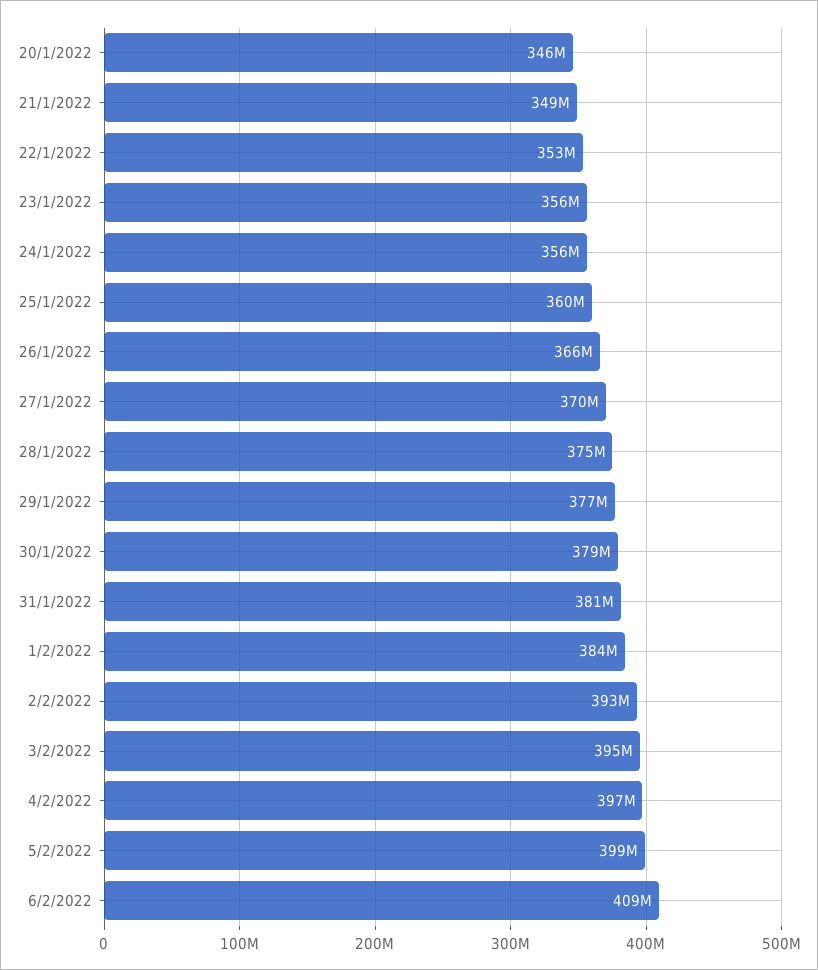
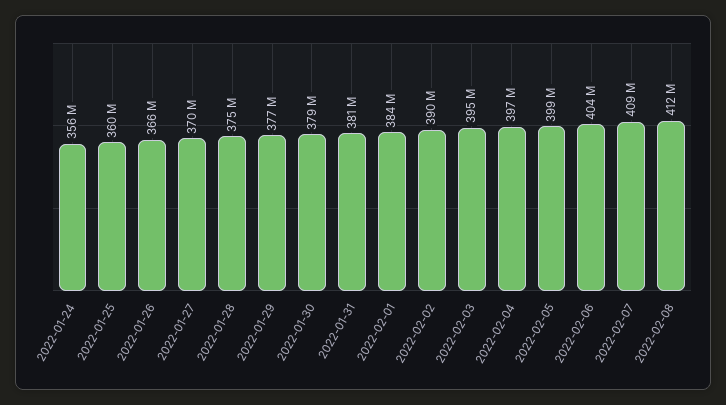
20/1/2022: 346000000 -> none
21/1/2022: 349000000 -> none
22/1/2022: 353000000 -> none
23/1/2022: 356000000 -> none
2/2/2022: 393000000 -> 390000000
6/2/2022: 409000000 -> 404000000
2022-02-07: none -> 409000000
2022-02-08: none -> 412000000

